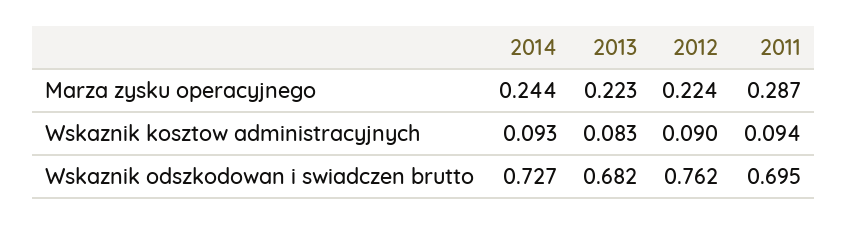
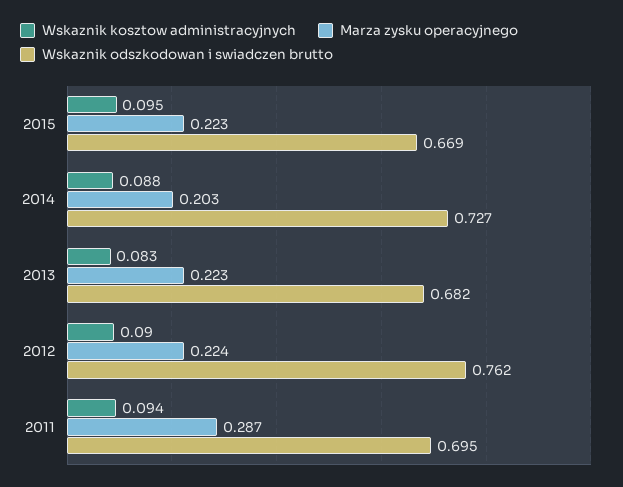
Marza zysku operacyjnego, 2014: 0.244 -> 0.203
Wskaznik kosztow administracyjnych, 2014: 0.093 -> 0.088
Wskaznik kosztow administracyjnych, 2015: none -> 0.095
Marza zysku operacyjnego, 2015: none -> 0.223
Wskaznik odszkodowan i swiadczen brutto, 2015: none -> 0.669

